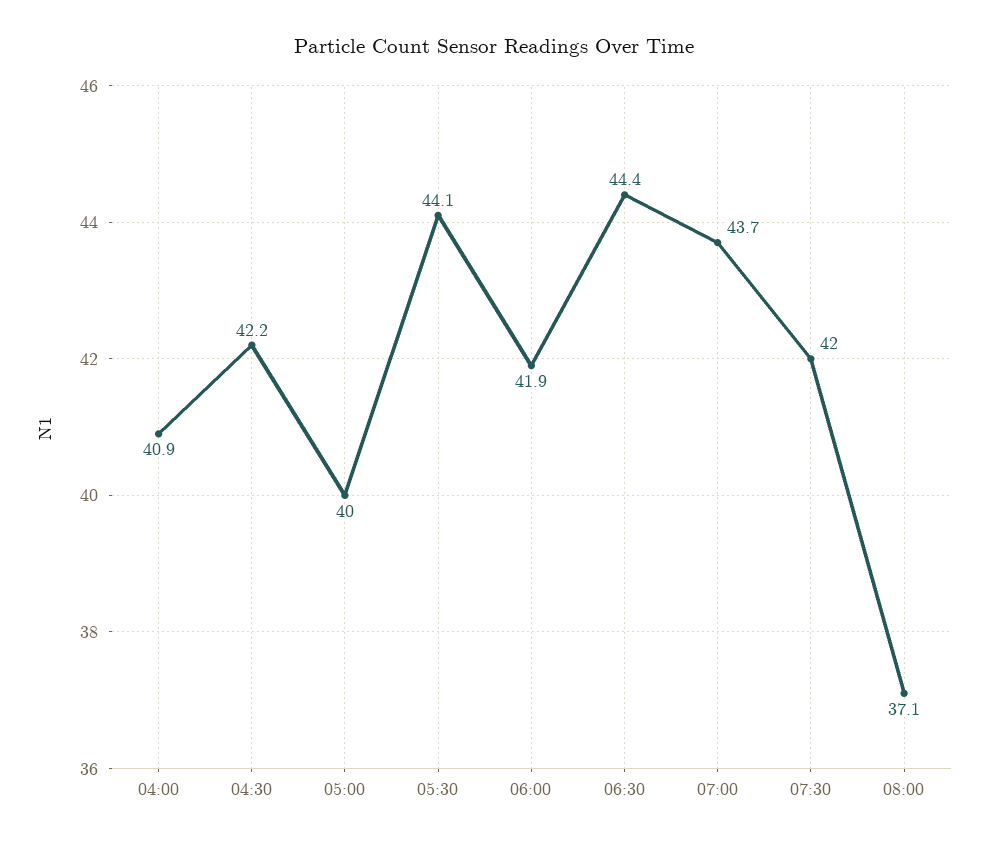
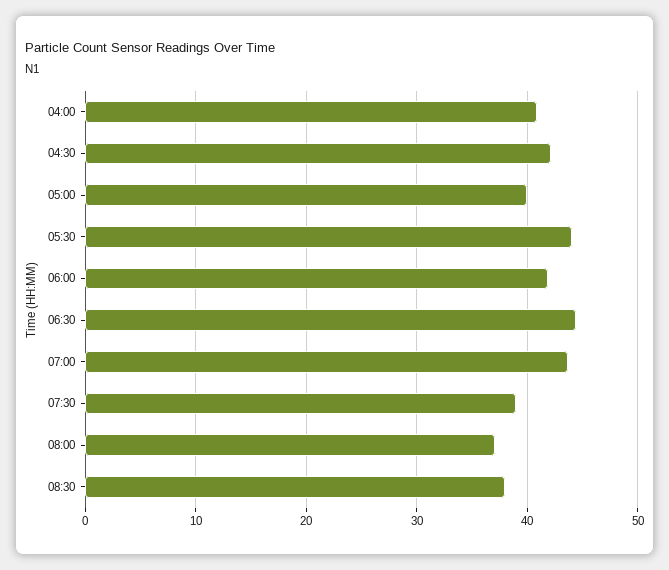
07:30: 42 -> 39
08:30: none -> 38

